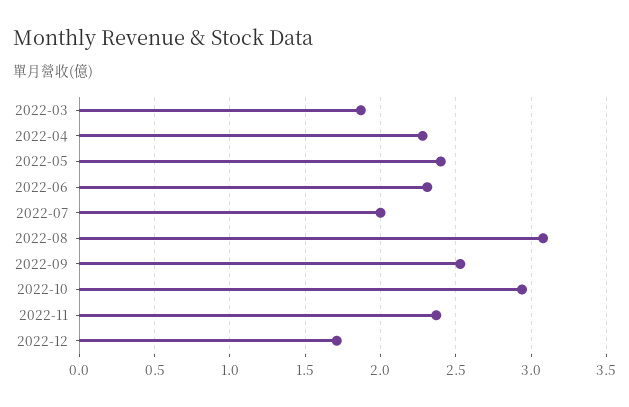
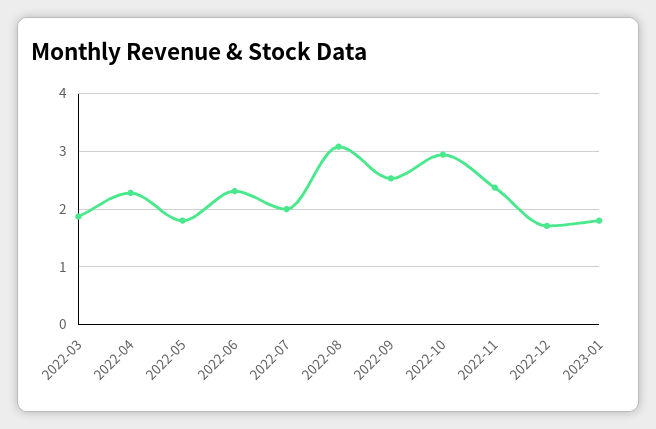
2022-05: 2.4 -> 1.8
2023-01: none -> 1.8

